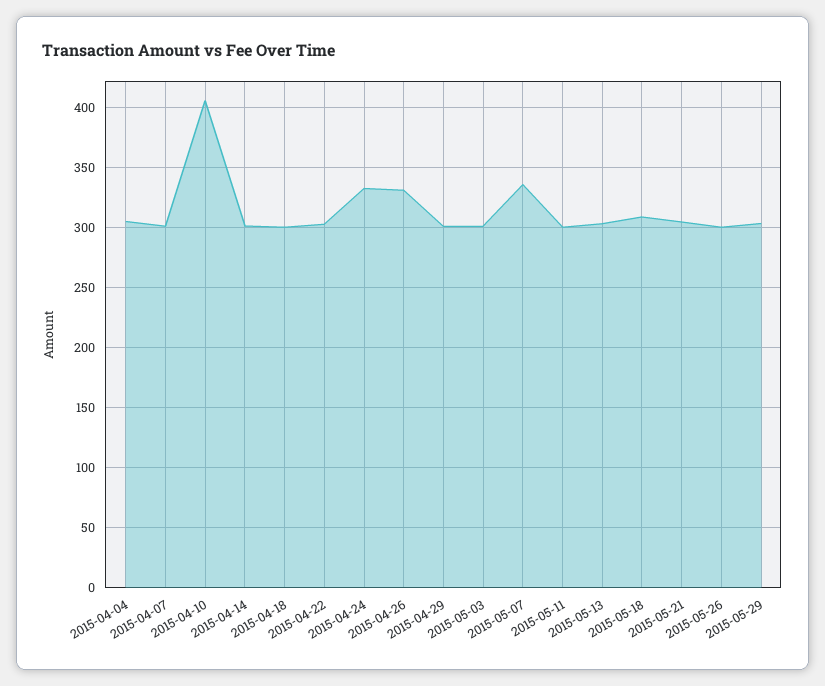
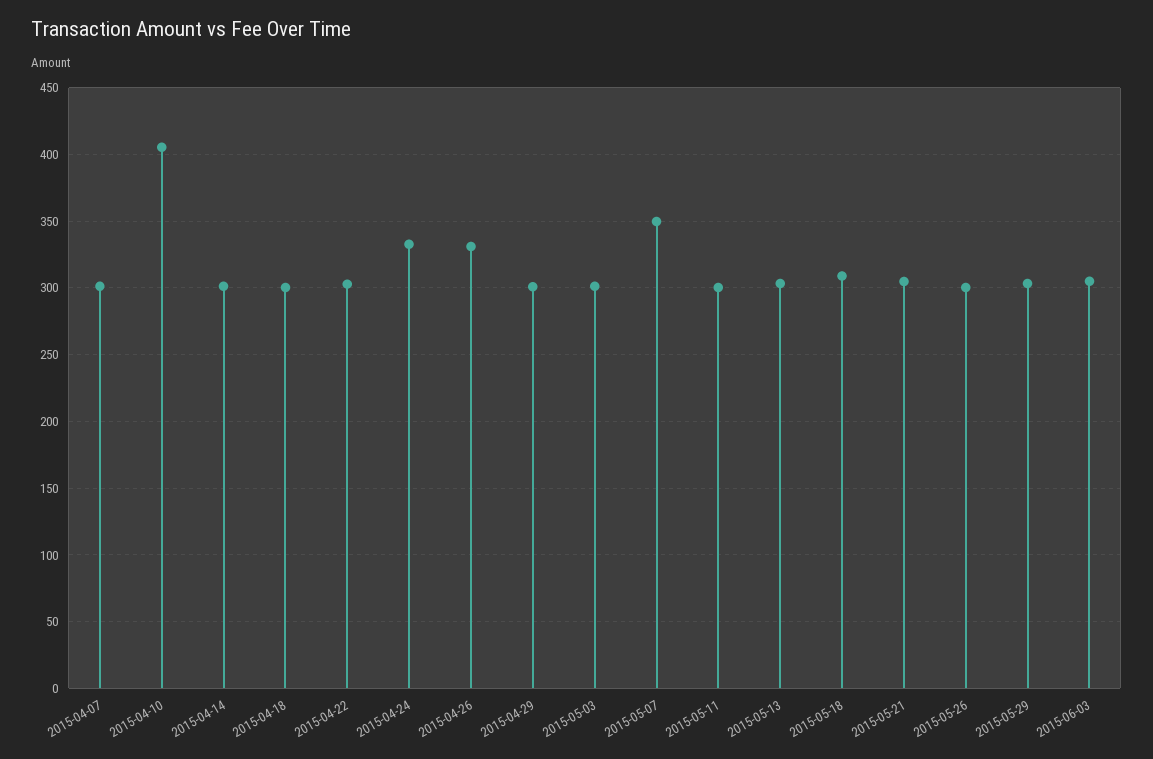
2015-04-04: 305 -> none
2015-05-07: 335 -> 350
2015-06-03: none -> 305

